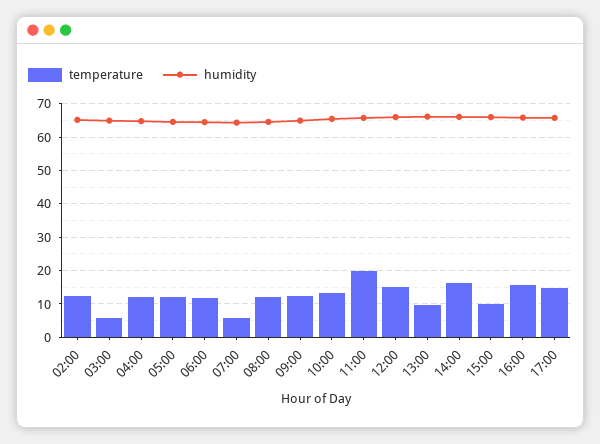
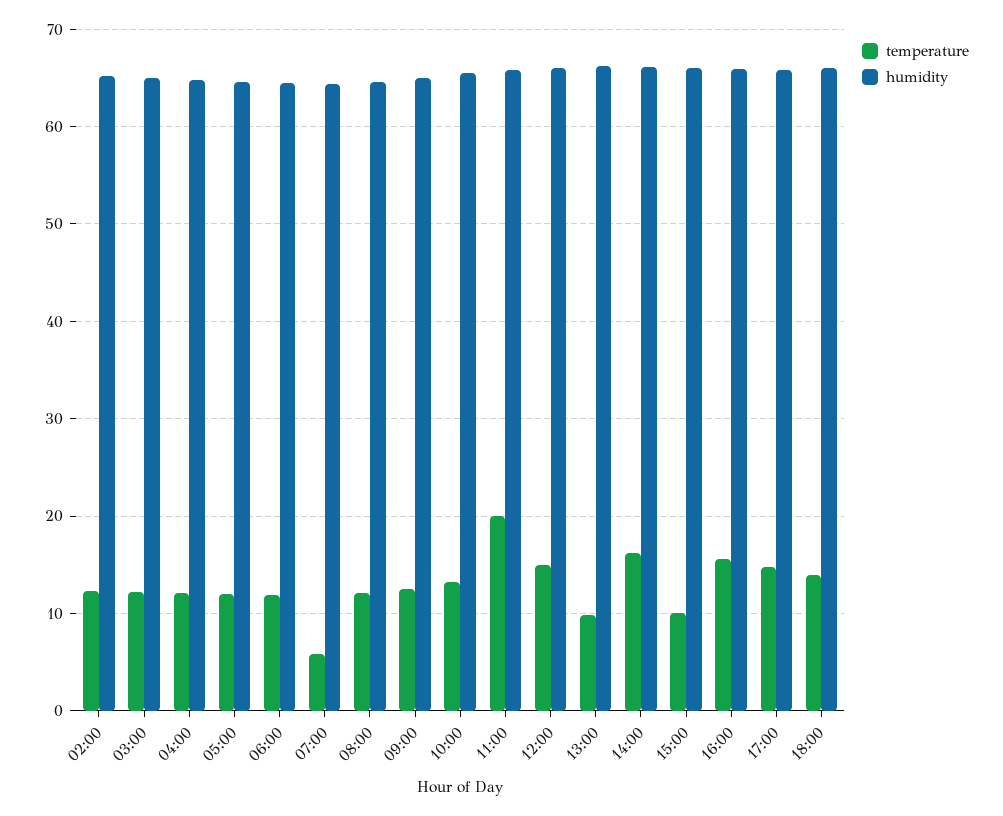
temperature, 03:00: 6 -> 12
temperature, 18:00: none -> 14
humidity, 18:00: none -> 66

